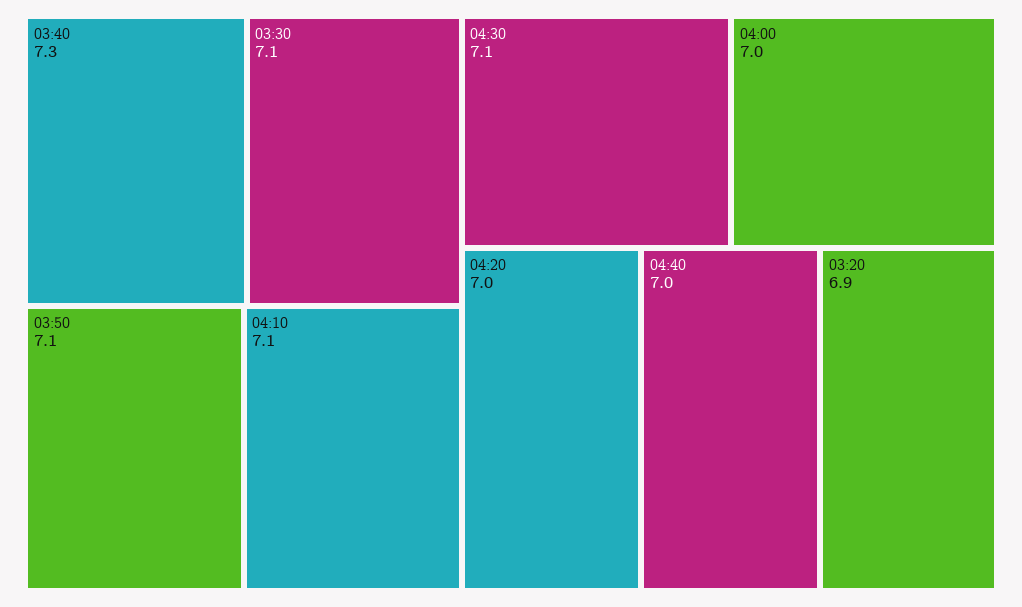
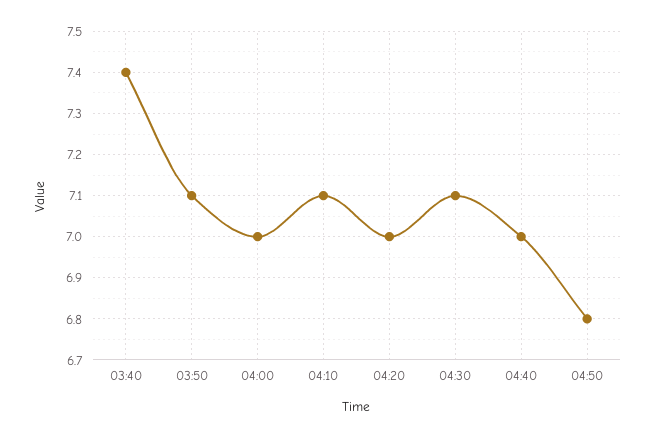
03:40: 7.3 -> 7.4
03:30: 7.1 -> none
03:20: 6.9 -> none
04:50: none -> 6.8

